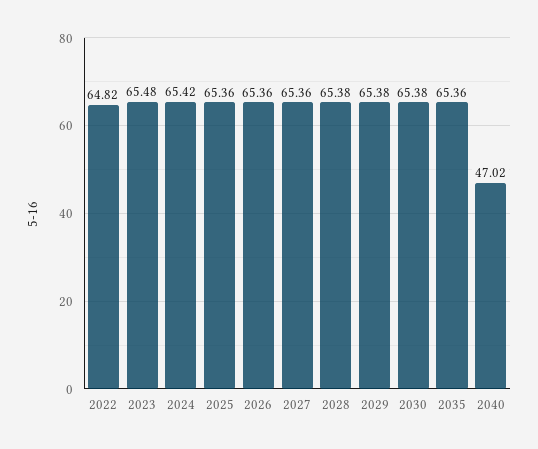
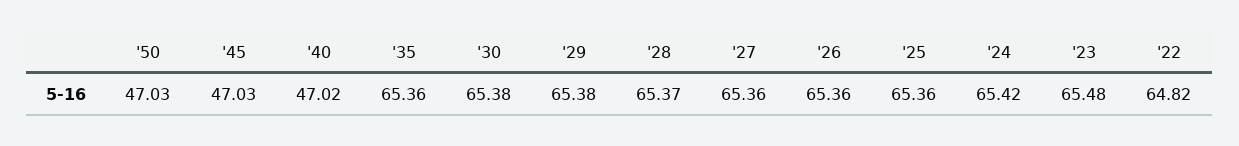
2028: 65.38 -> 65.37
'50: none -> 47.03
'45: none -> 47.03

